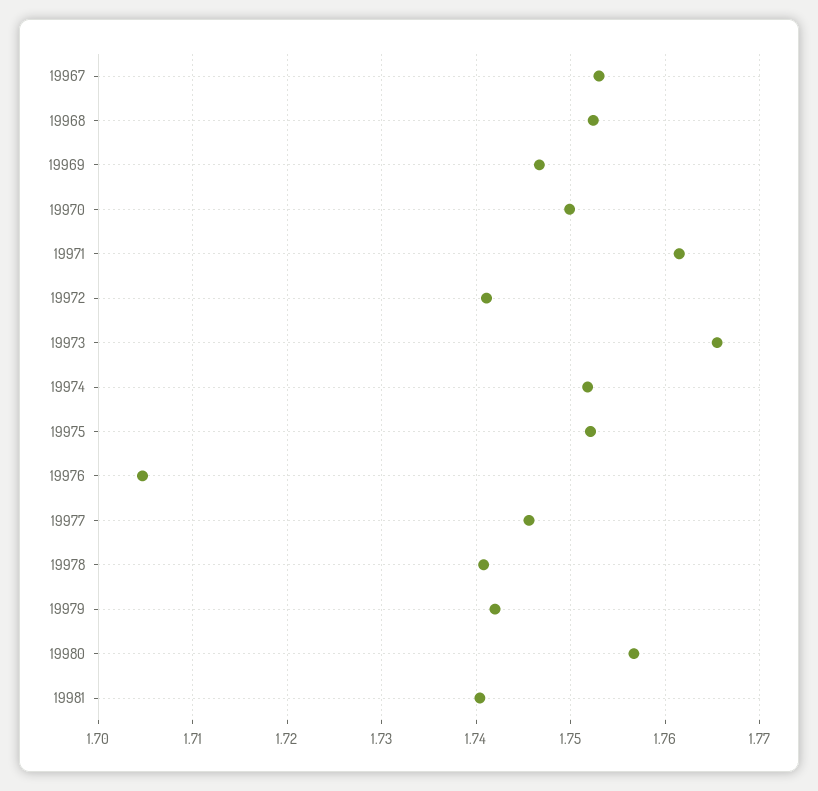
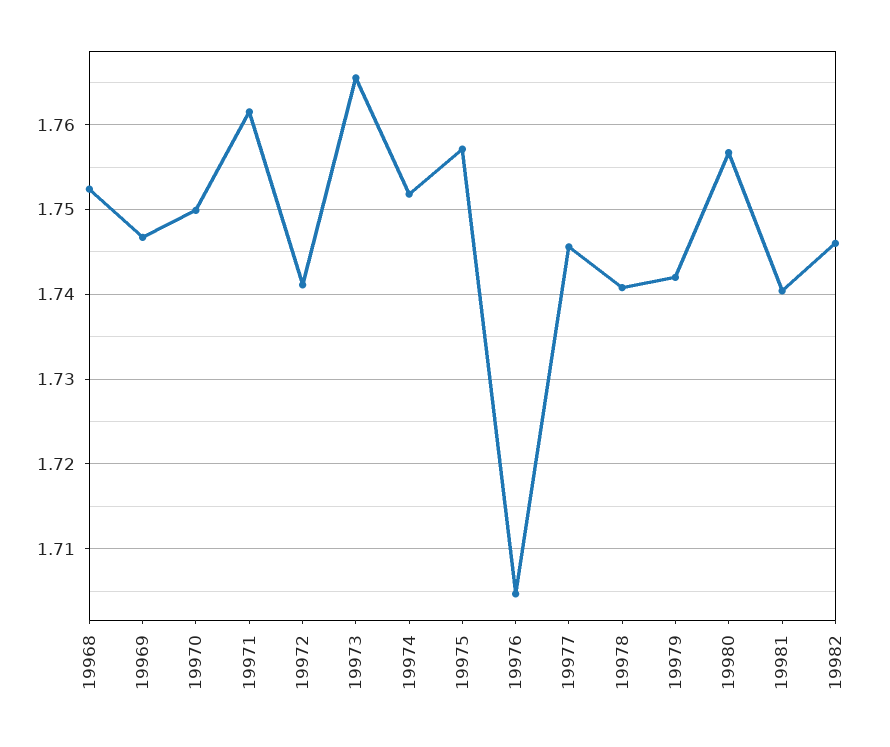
19967: 1.753 -> none
19975: 1.752 -> 1.757
19982: none -> 1.746

